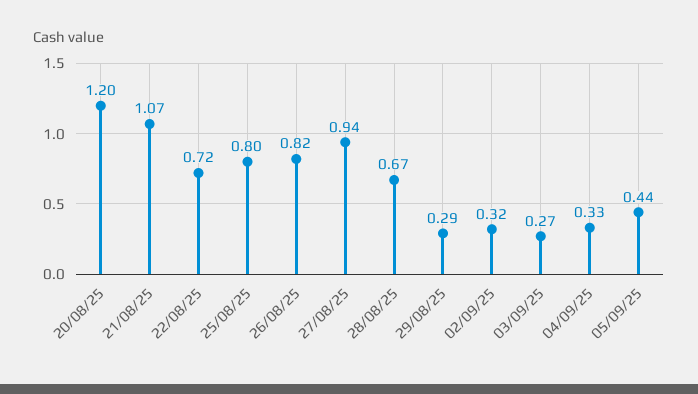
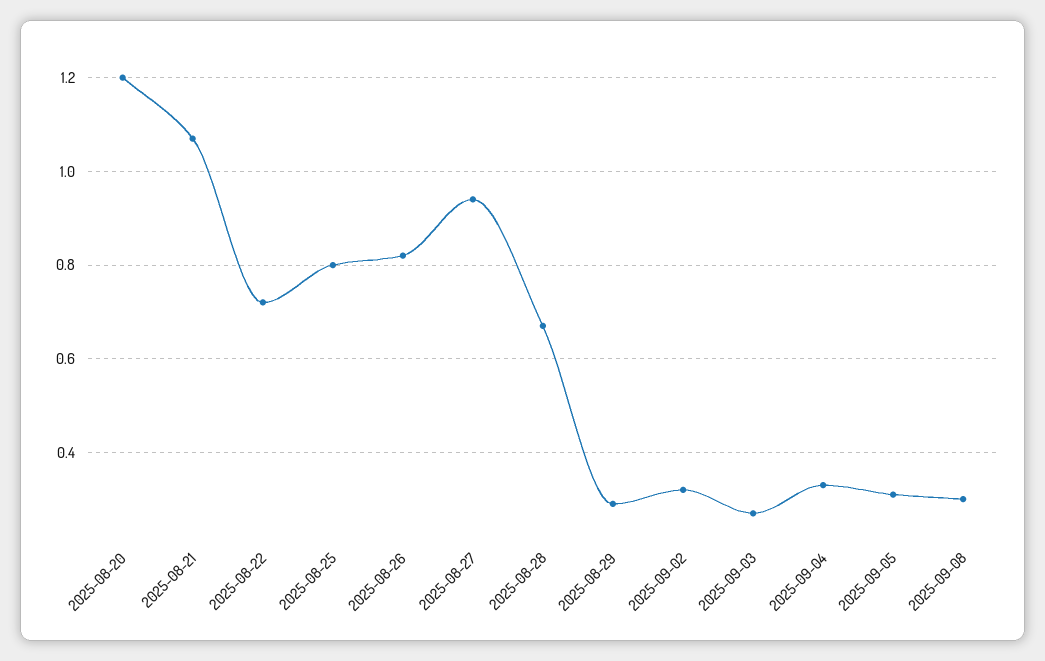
05/09/25: 0.44 -> 0.3
2025-09-08: none -> 0.3

